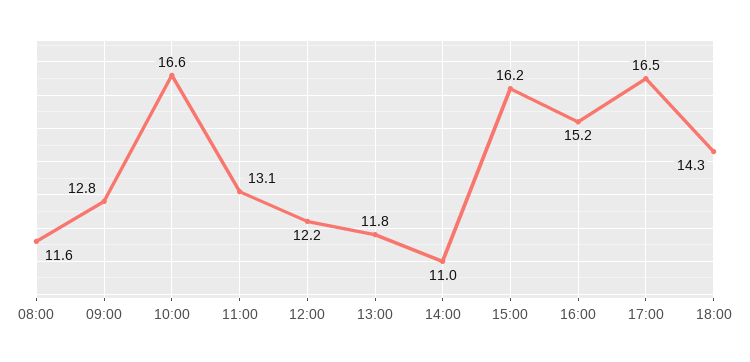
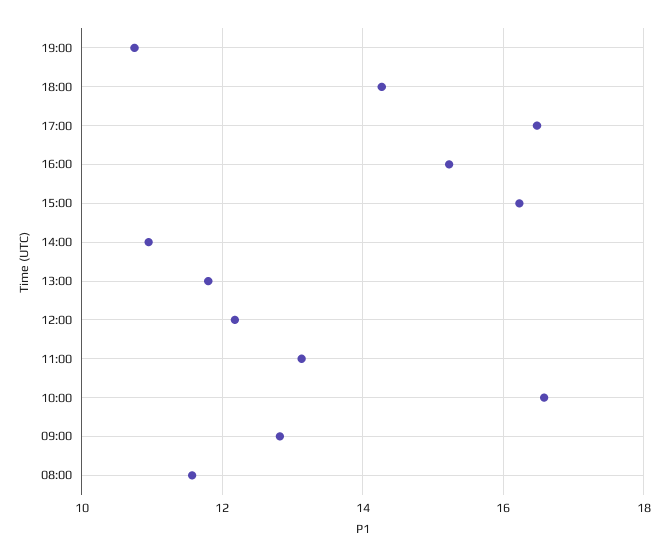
19:00: none -> 10.8

